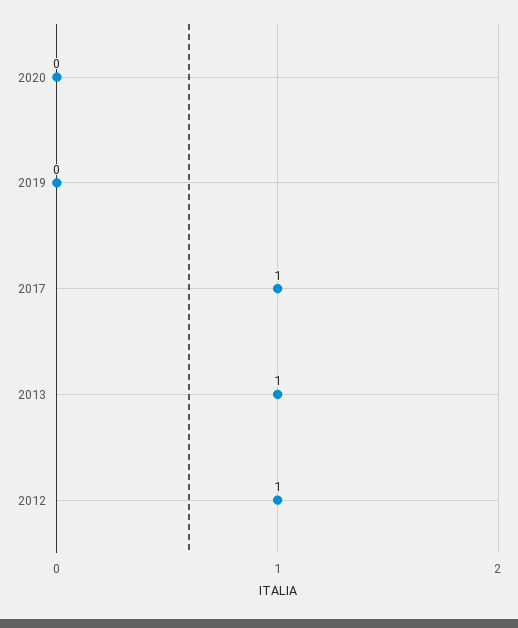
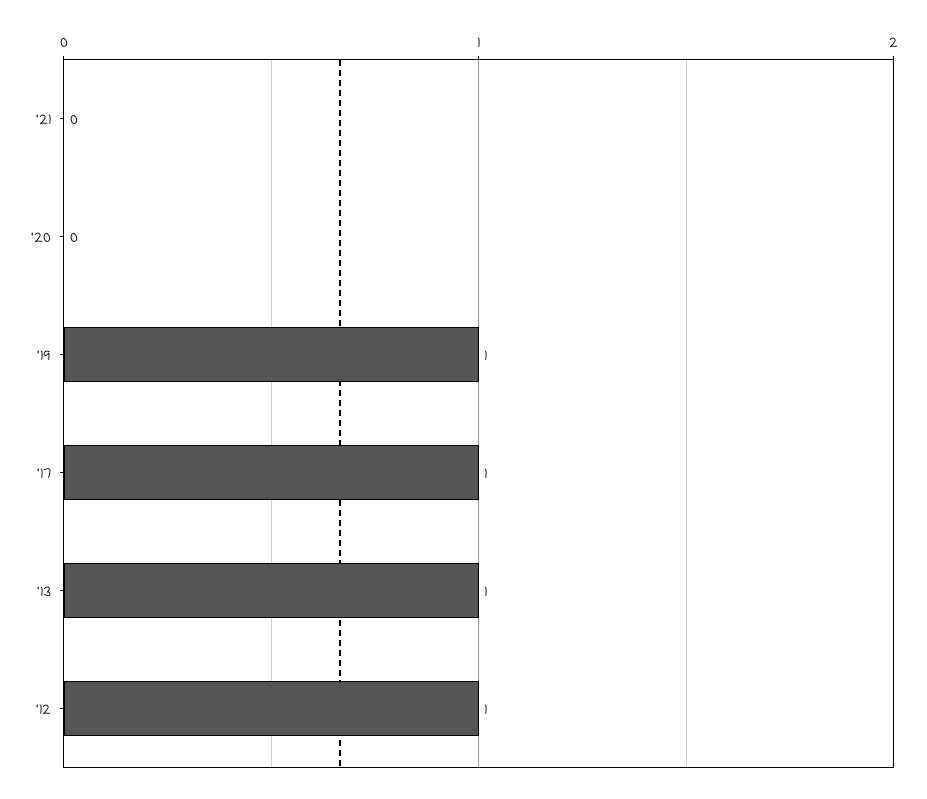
2019: 0 -> 1
'21: none -> 0

